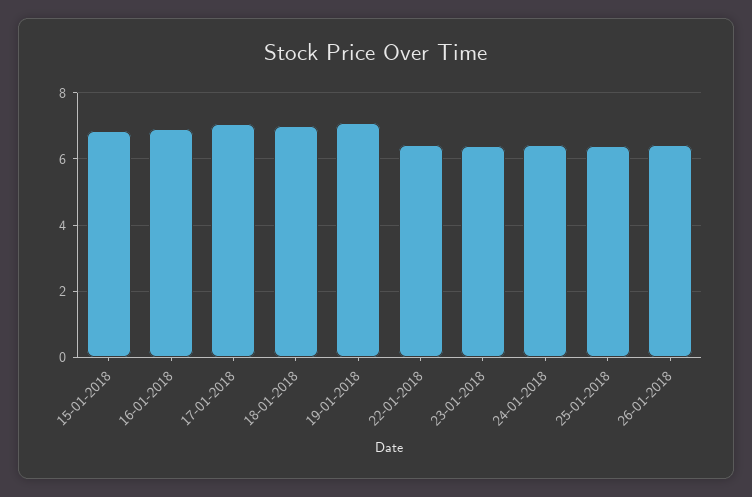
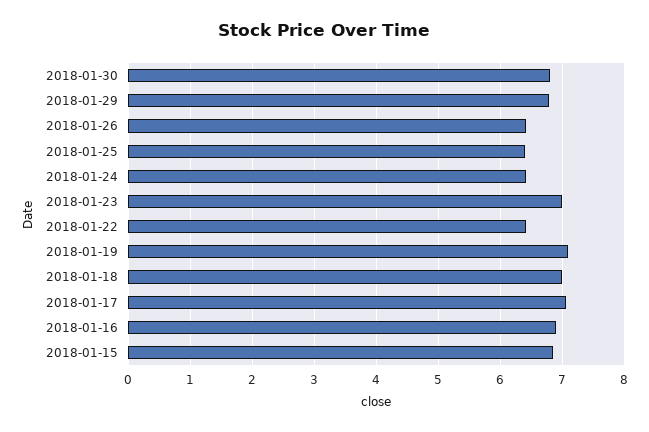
23-01-2018: 6.4 -> 7
2018-01-30: none -> 6.8
2018-01-29: none -> 6.8

